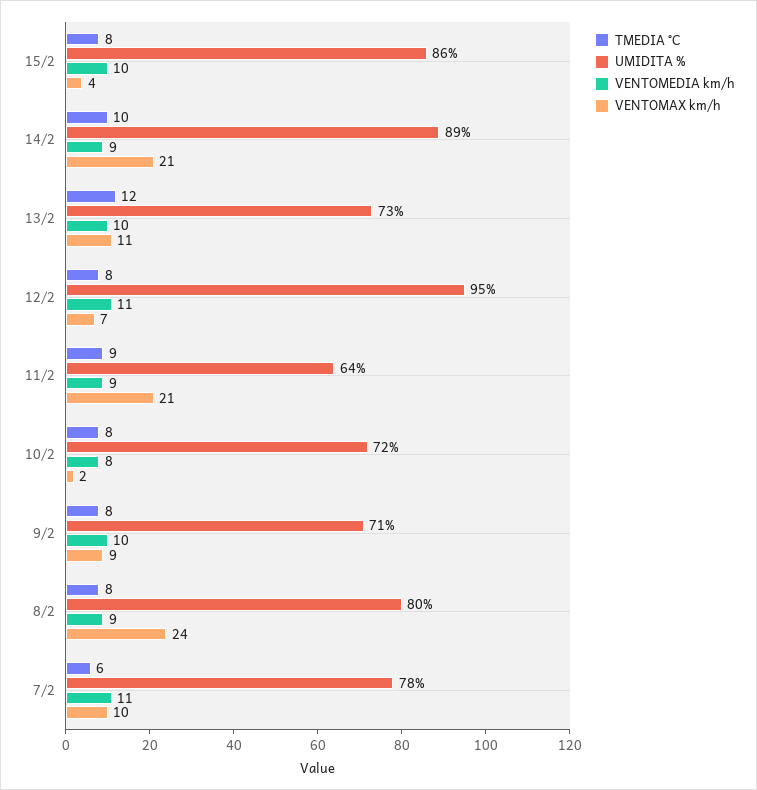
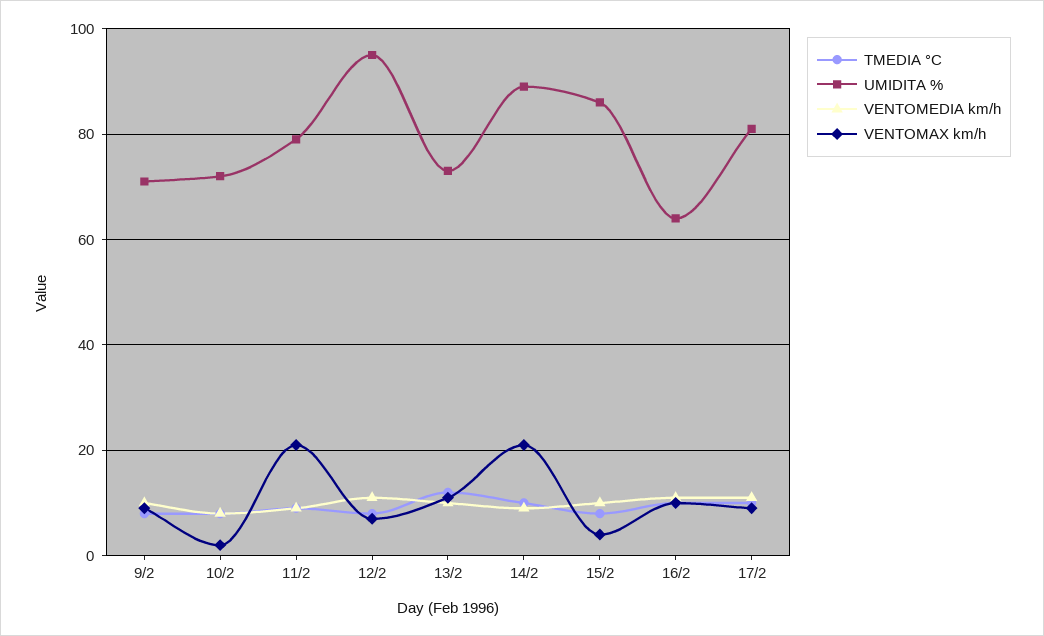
UMIDITA %, 11/2: 64 -> 80
TMEDIA °C, 8/2: 8 -> none
UMIDITA %, 8/2: 80 -> none
VENTOMEDIA km/h, 8/2: 9 -> none
VENTOMAX km/h, 8/2: 24 -> none
TMEDIA °C, 7/2: 6 -> none
UMIDITA %, 7/2: 78 -> none
VENTOMEDIA km/h, 7/2: 11 -> none
VENTOMAX km/h, 7/2: 10 -> none
TMEDIA °C, 16/2: none -> 10
UMIDITA %, 16/2: none -> 65
VENTOMEDIA km/h, 16/2: none -> 10
VENTOMAX km/h, 16/2: none -> 10
TMEDIA °C, 17/2: none -> 10
UMIDITA %, 17/2: none -> 80
VENTOMEDIA km/h, 17/2: none -> 10
VENTOMAX km/h, 17/2: none -> 10

